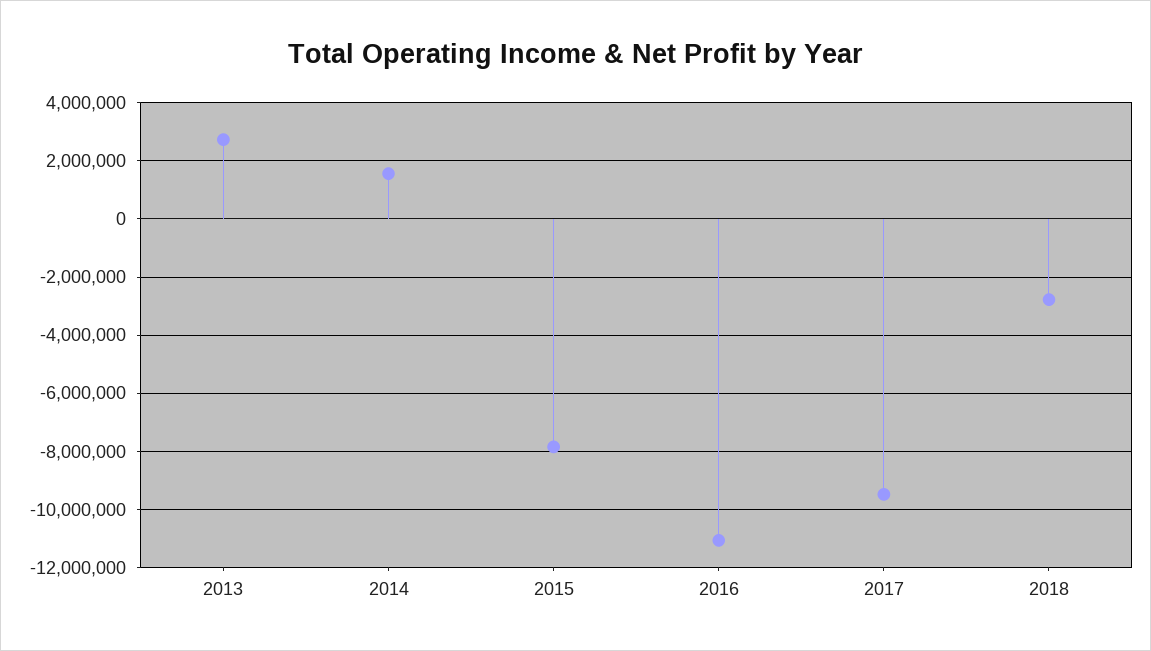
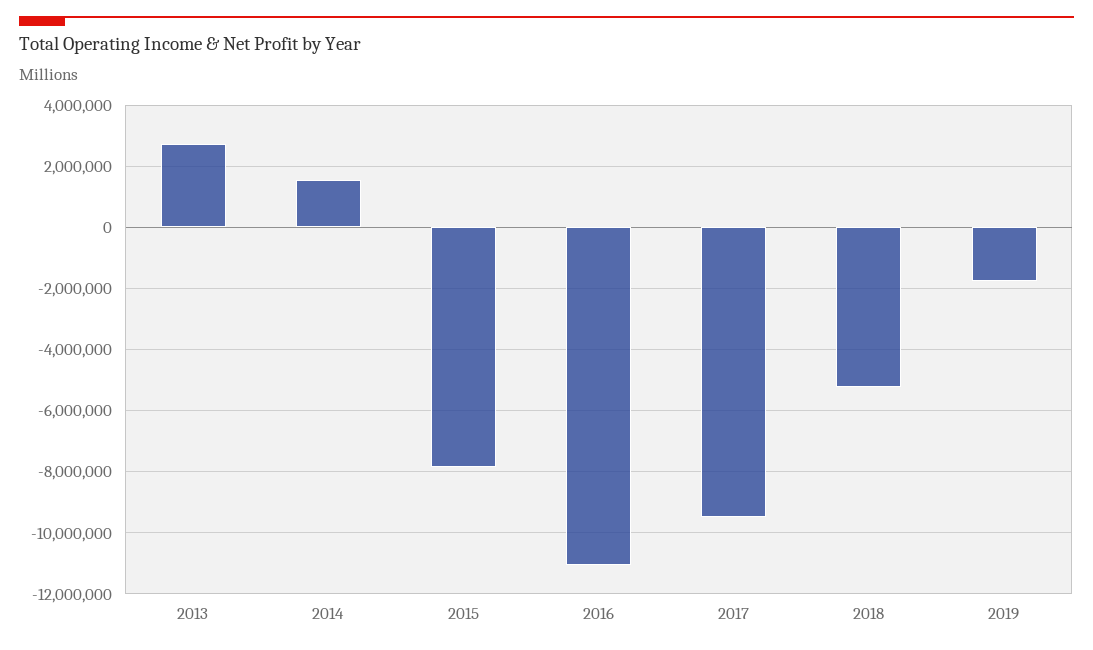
2018: -2750000 -> -5200000
2019: none -> -1800000

